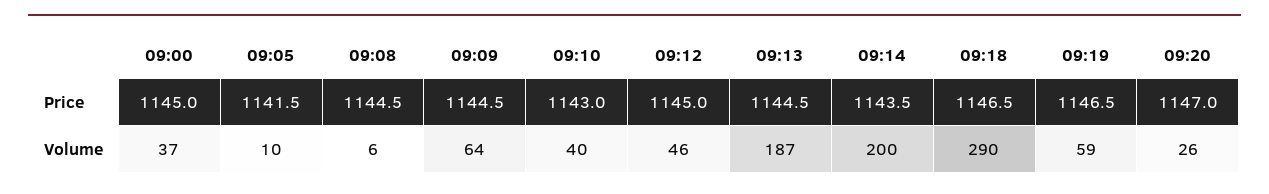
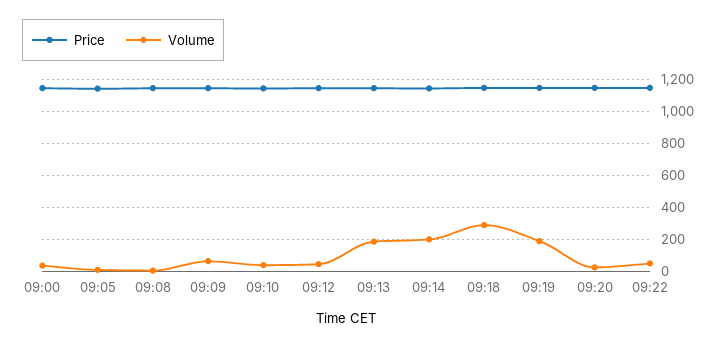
Volume, 09:19: 59 -> 200
Price, 09:22: none -> 1150
Volume, 09:22: none -> 50

